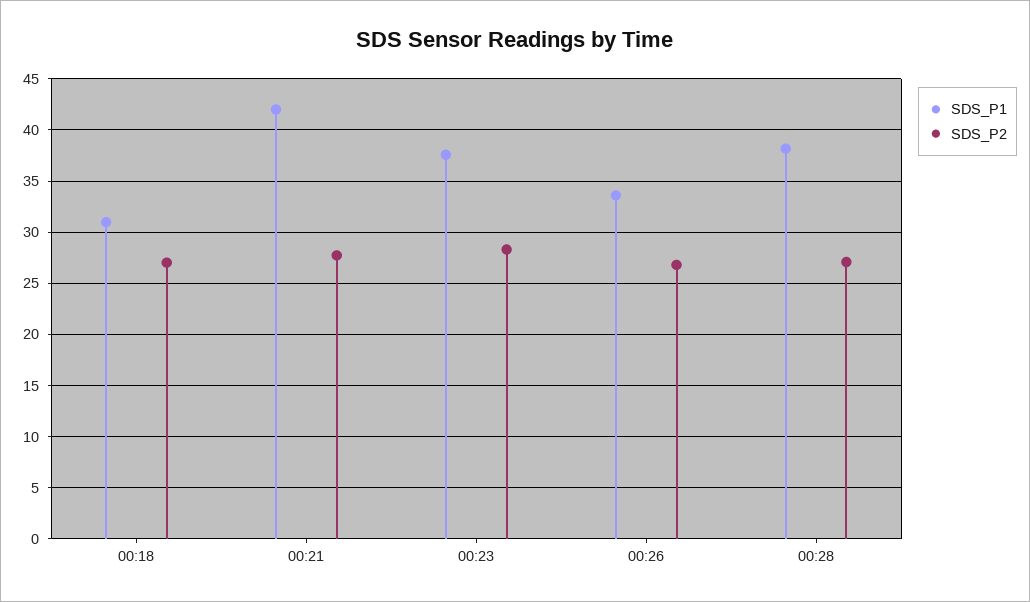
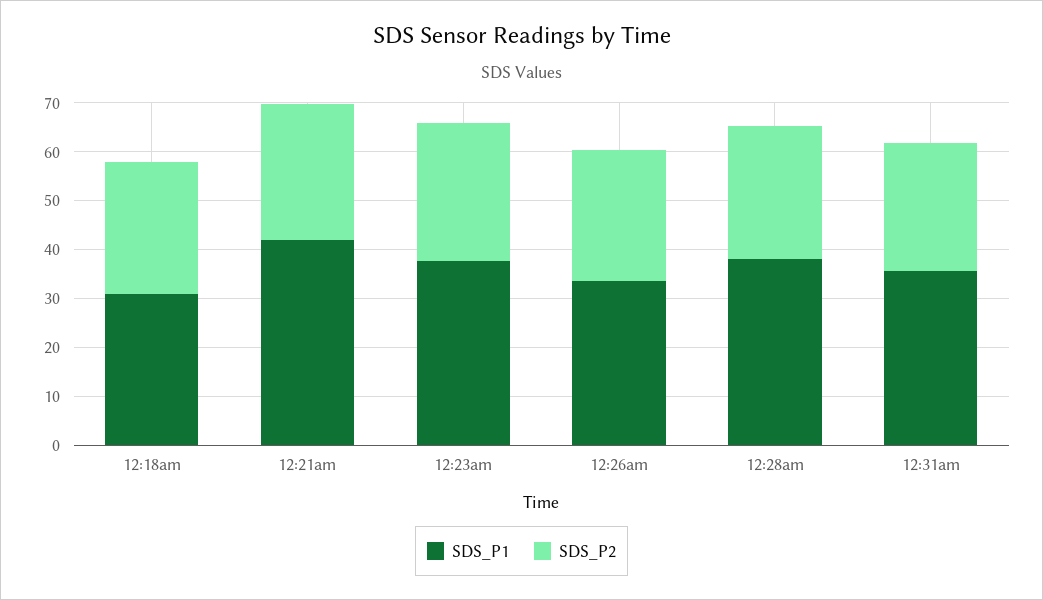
SDS_P1, 12:31am: none -> 36
SDS_P2, 12:31am: none -> 26

